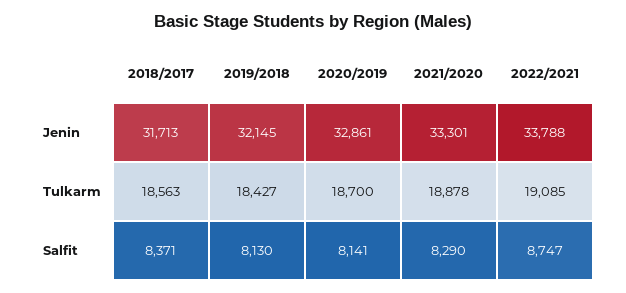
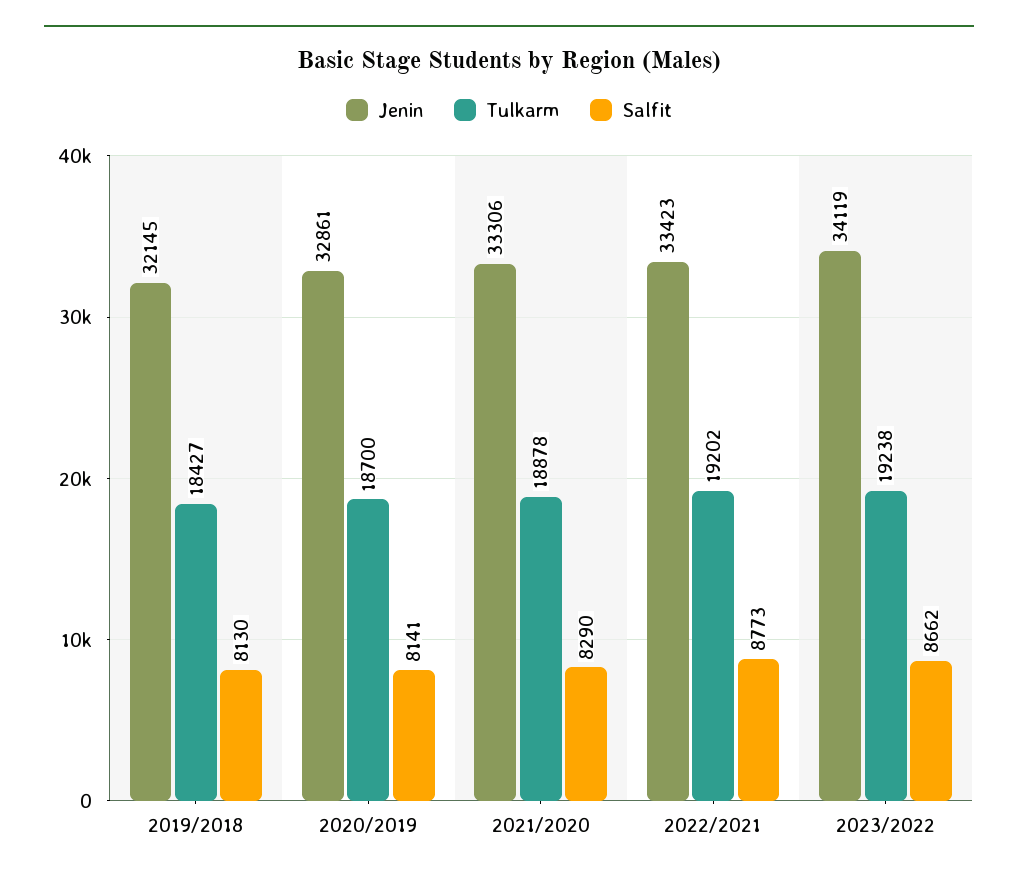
Jenin, 2018/2017: 31713 -> none
Jenin, 2021/2020: 33301 -> 33306
Jenin, 2022/2021: 33788 -> 33423
Tulkarm, 2018/2017: 18563 -> none
Tulkarm, 2022/2021: 19085 -> 19202
Salfit, 2018/2017: 8371 -> none
Salfit, 2022/2021: 8747 -> 8773
Jenin, 2023/2022: none -> 34119
Tulkarm, 2023/2022: none -> 19238
Salfit, 2023/2022: none -> 8662

